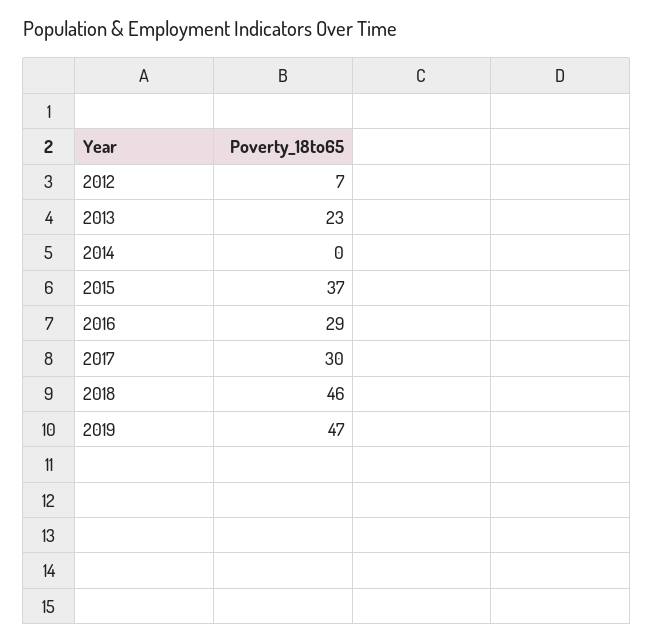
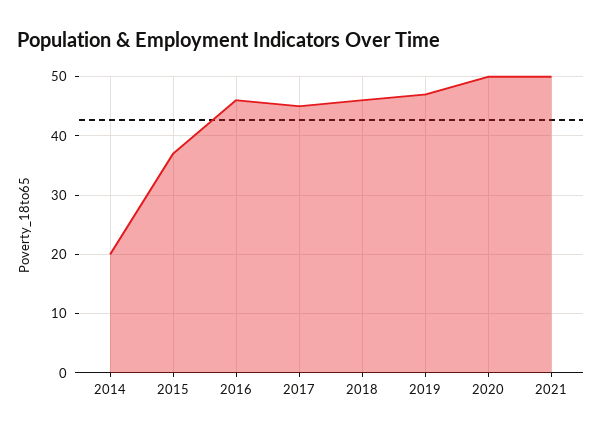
2012: 7 -> none
2013: 23 -> none
2014: 0 -> 20
2016: 29 -> 45
2017: 30 -> 45
2020: none -> 50
2021: none -> 50

